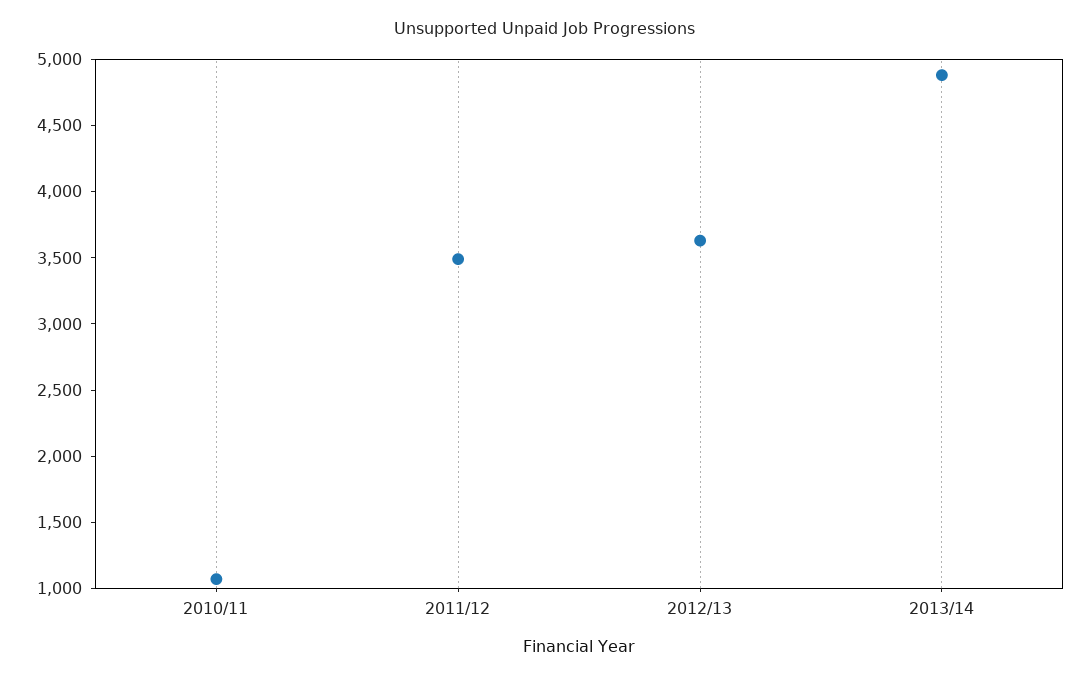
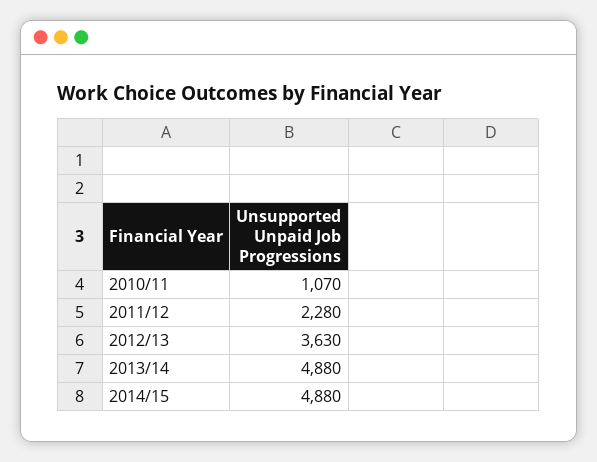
2011/12: 3500 -> 2280
2014/15: none -> 4880

